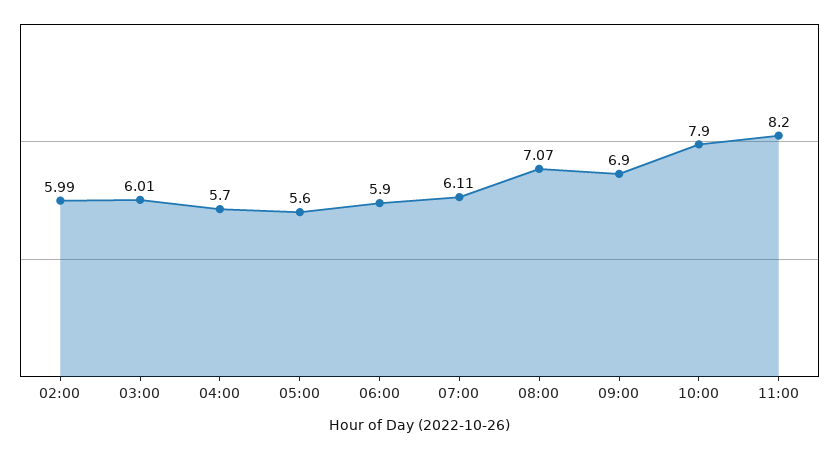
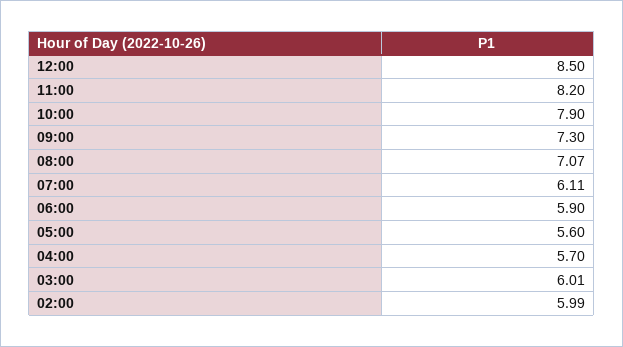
09:00: 6.9 -> 7.3
12:00: none -> 8.5

